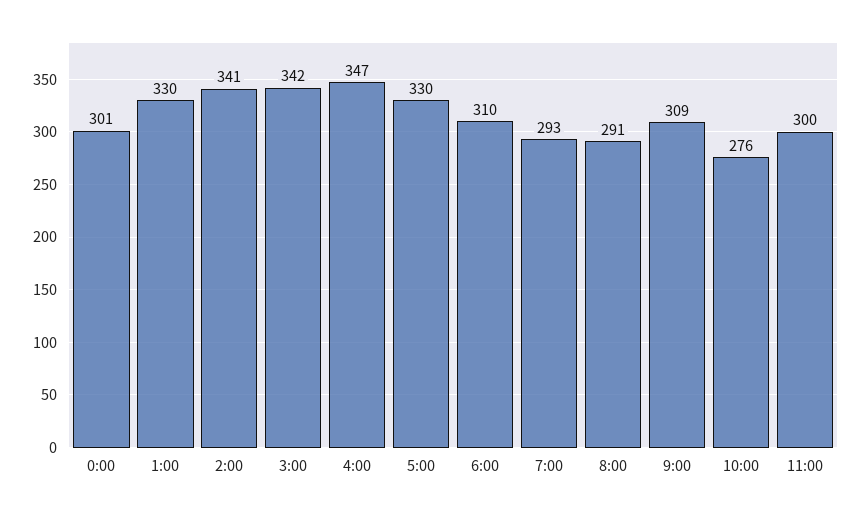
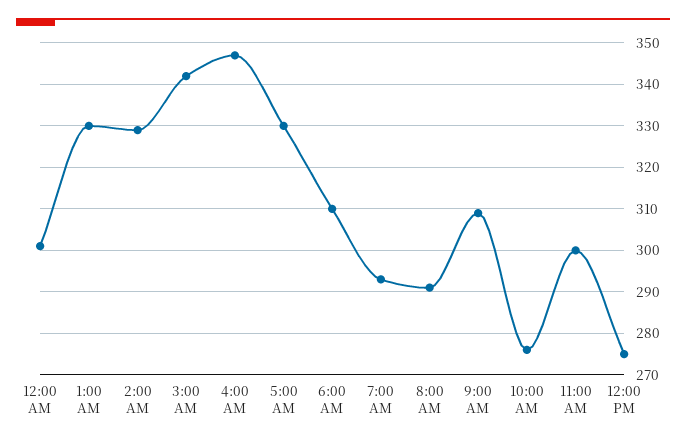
2:00: 341 -> 330
12:00 PM: none -> 275

